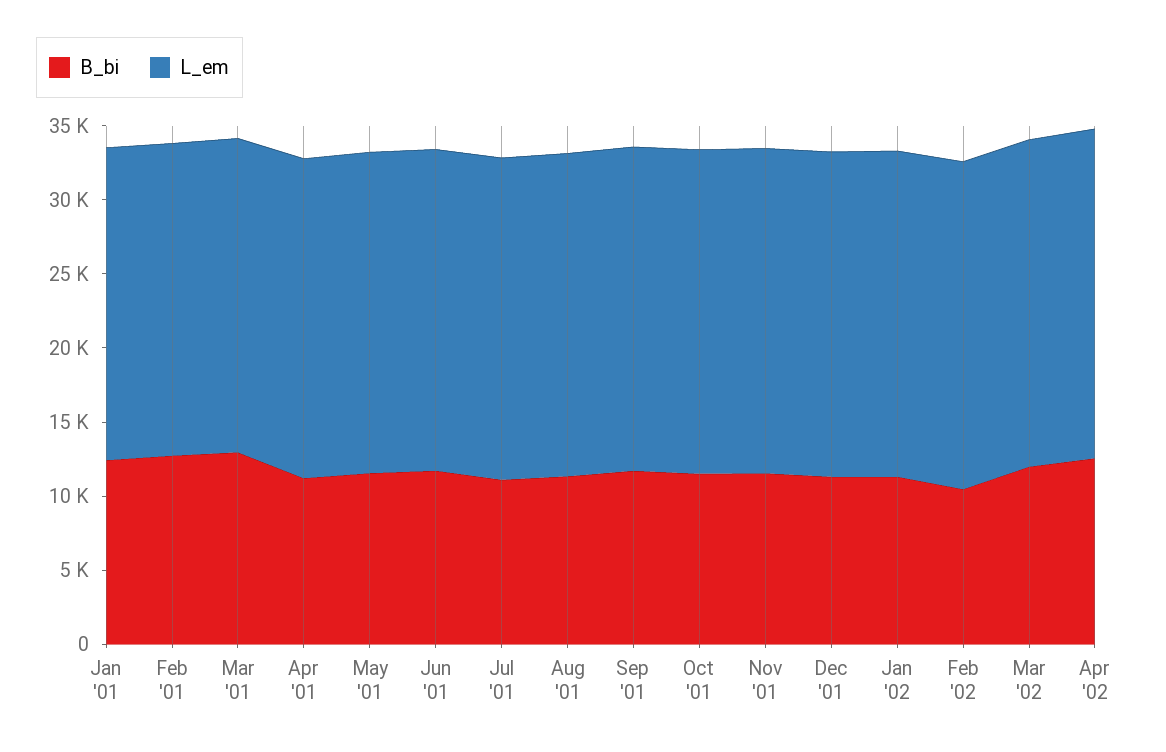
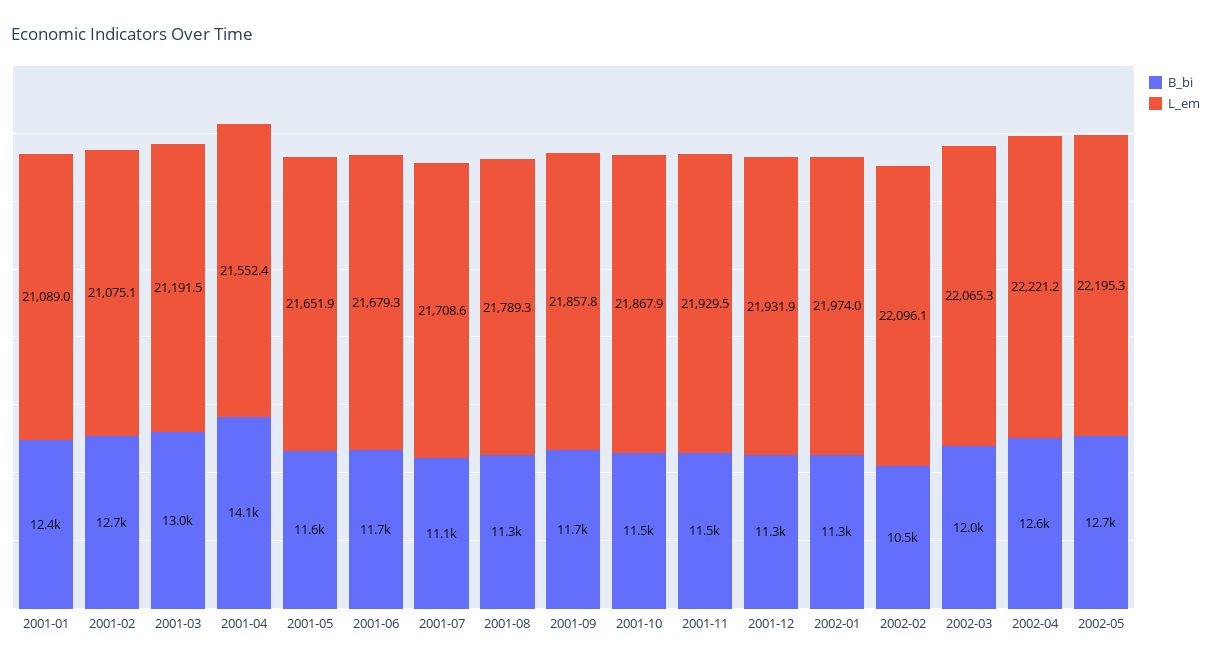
B_bi, Apr '01: 11000 -> 14100
B_bi, 2002-05: none -> 12700
L_em, 2002-05: none -> 22195.3

